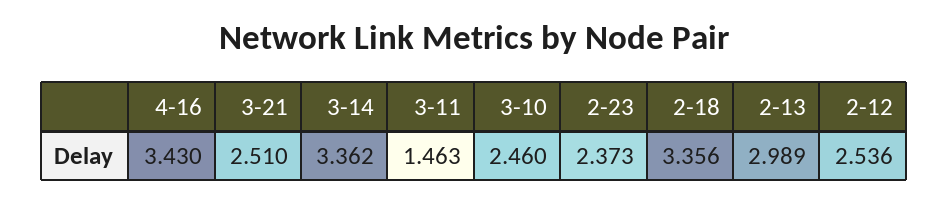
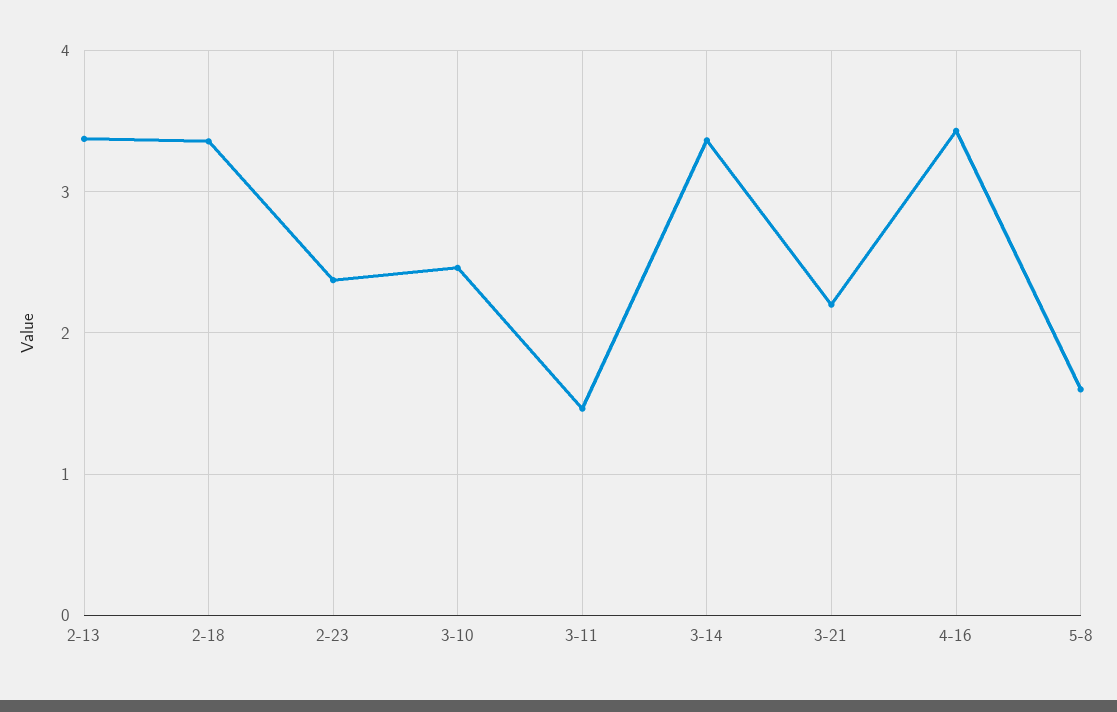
3-21: 2.51 -> 2.2
2-13: 2.989 -> 3.4
2-12: 2.536 -> none
5-8: none -> 1.6

